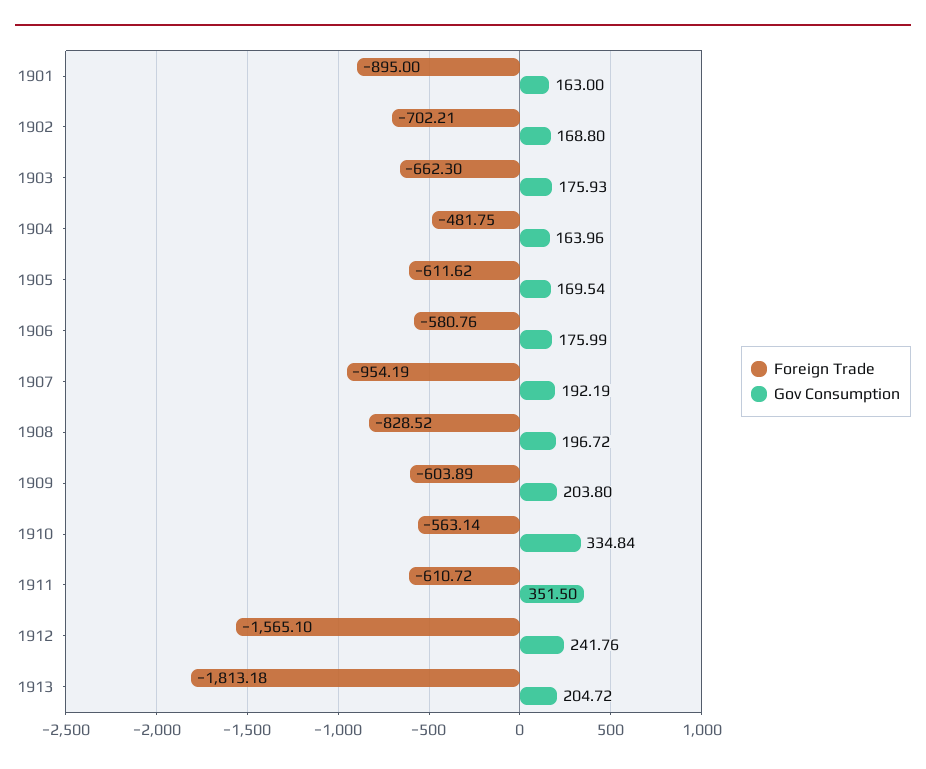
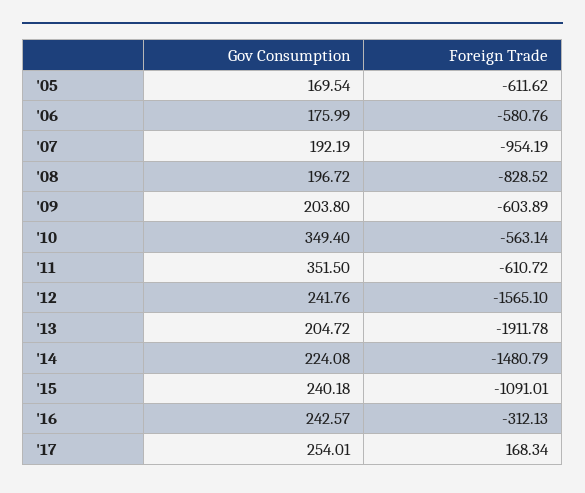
Foreign Trade, 1901: -895 -> none
Gov Consumption, 1901: 163 -> none
Foreign Trade, 1902: -702.21 -> none
Gov Consumption, 1902: 168.8 -> none
Foreign Trade, 1903: -662.3 -> none
Gov Consumption, 1903: 175.93 -> none
Foreign Trade, 1904: -481.75 -> none
Gov Consumption, 1904: 163.96 -> none
Gov Consumption, 1910: 334.84 -> 349.4
Foreign Trade, 1913: -1813.18 -> -1911.78
Gov Consumption, '14: none -> 224.08
Foreign Trade, '14: none -> -1480.79
Gov Consumption, '15: none -> 240.18
Foreign Trade, '15: none -> -1091.01
Gov Consumption, '16: none -> 242.57
Foreign Trade, '16: none -> -312.13
Gov Consumption, '17: none -> 254.01
Foreign Trade, '17: none -> 168.34

